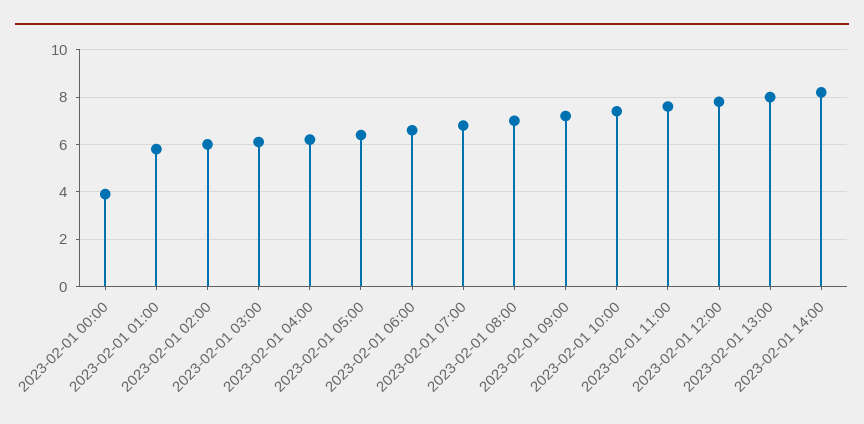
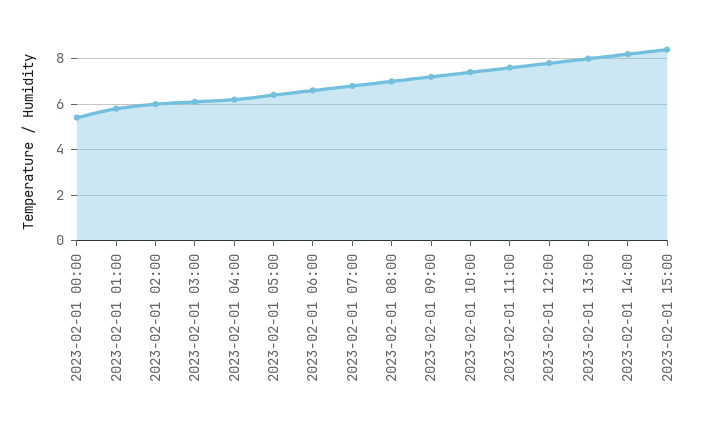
2023-02-01 00:00: 4 -> 5.5
2023-02-01 15:00: none -> 8.5

